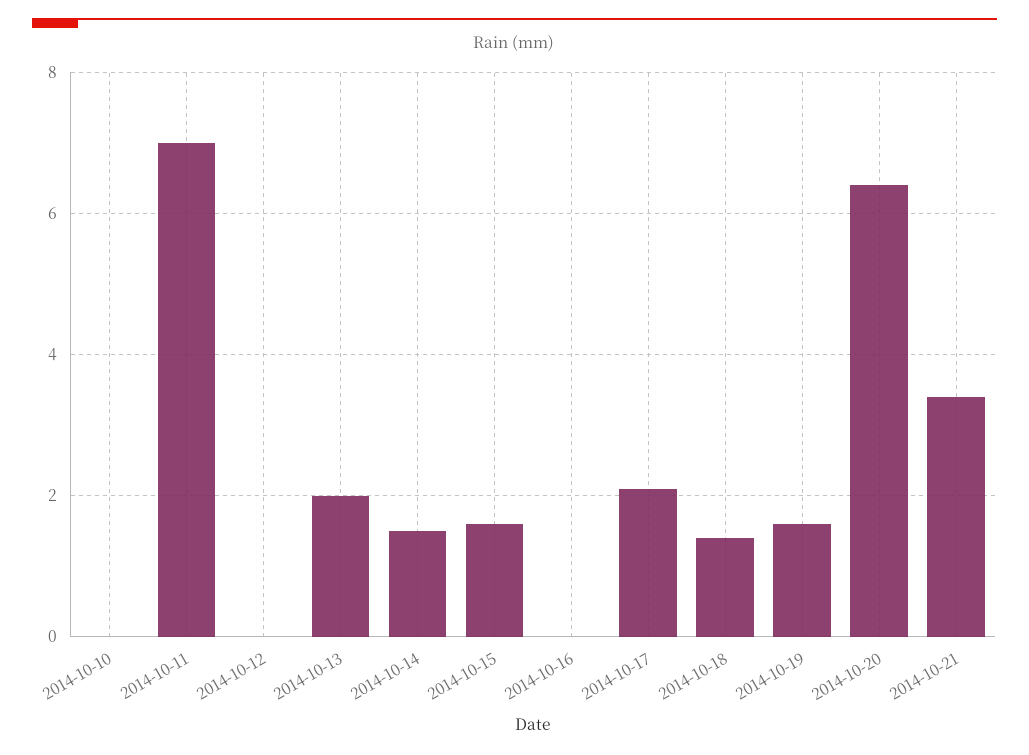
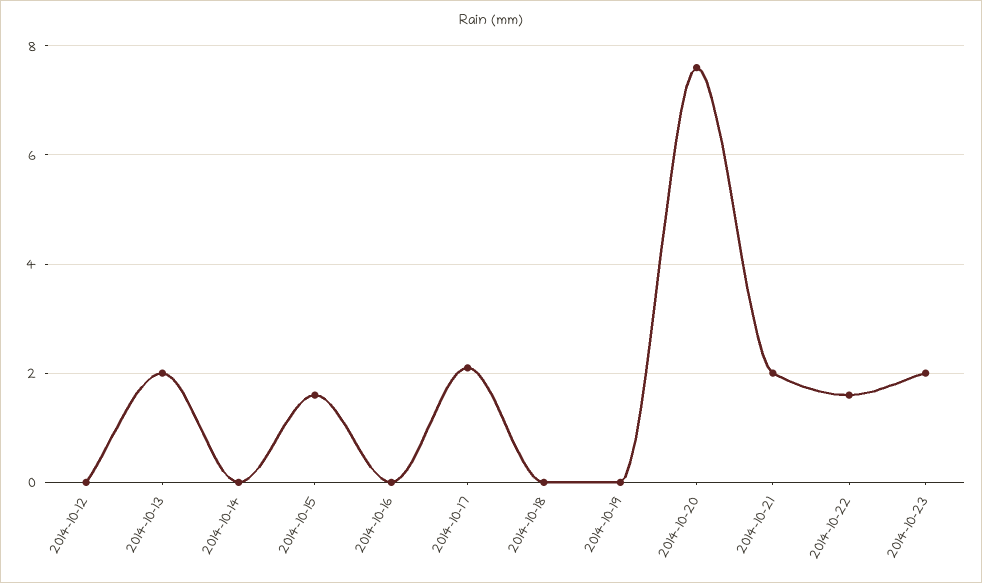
2014-10-10: 0 -> none
2014-10-11: 7 -> none
2014-10-14: 1.5 -> 0
2014-10-18: 1.5 -> 0
2014-10-19: 1.5 -> 0
2014-10-20: 6.5 -> 7.5
2014-10-21: 3.5 -> 2
2014-10-22: none -> 1.5
2014-10-23: none -> 2

